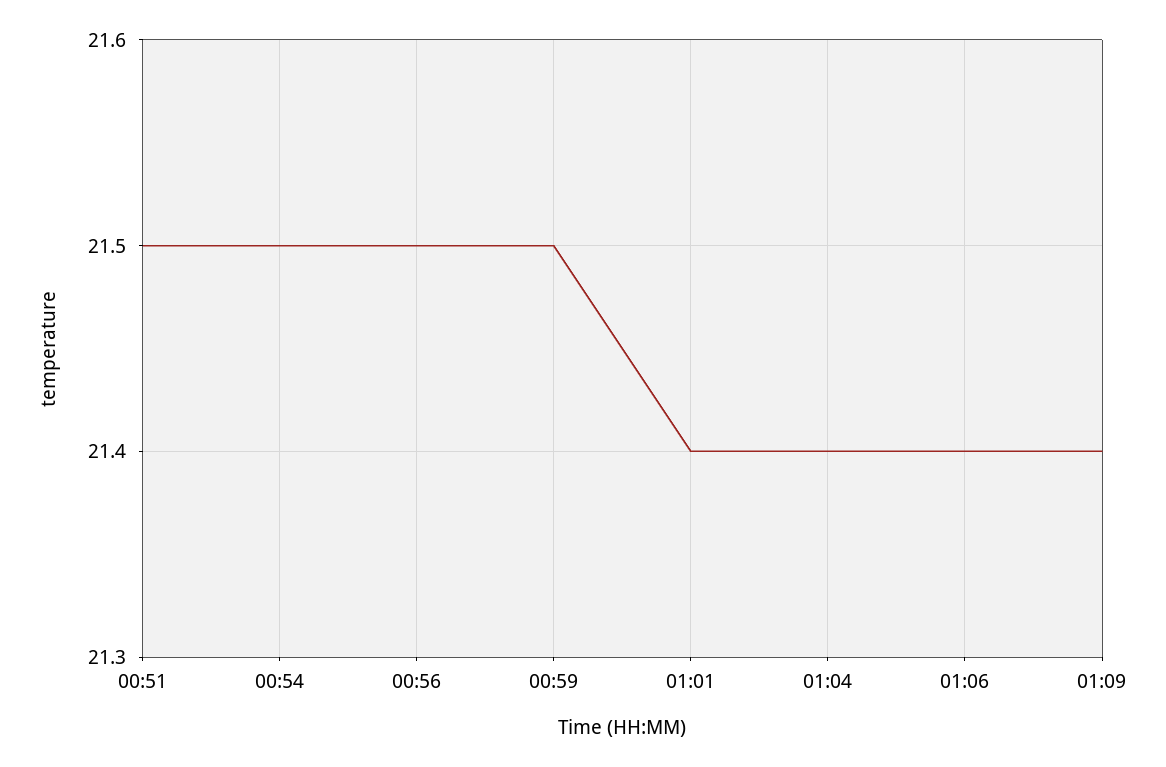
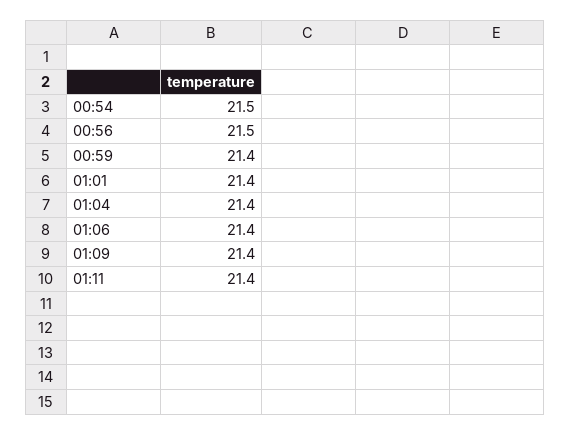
00:51: 21.5 -> none
00:59: 21.5 -> 21.4
01:11: none -> 21.4

